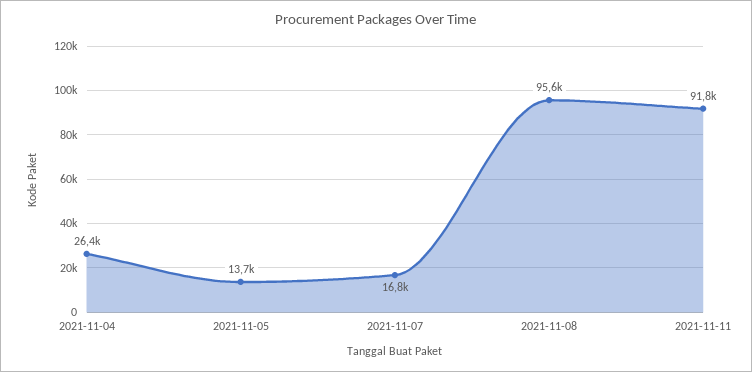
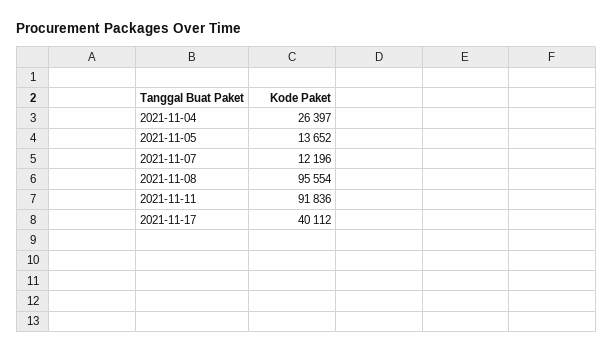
2021-11-07: 16800 -> 12196
2021-11-17: none -> 40112

